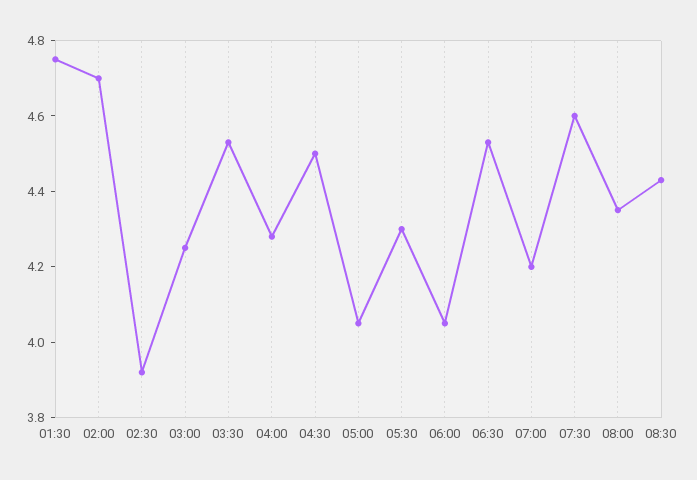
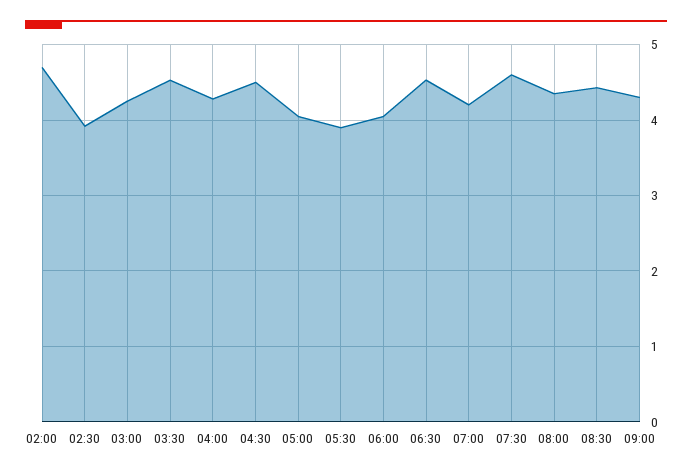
01:30: 4.75 -> none
05:30: 4.3 -> 3.9
09:00: none -> 4.3

